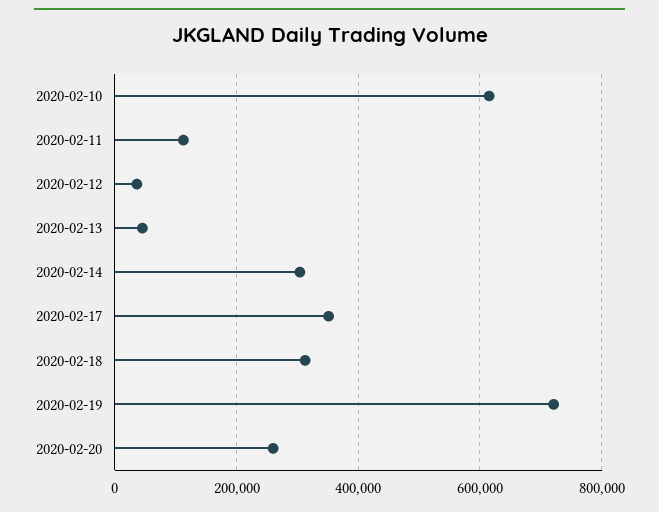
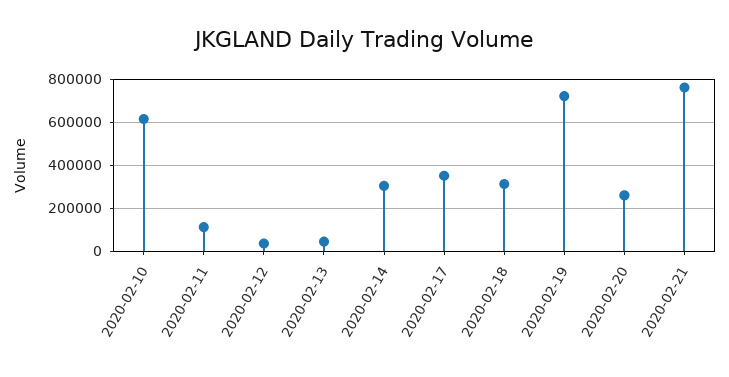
2020-02-21: none -> 750000

